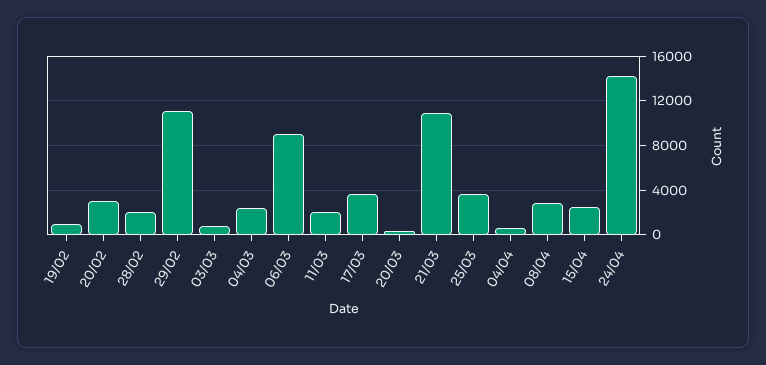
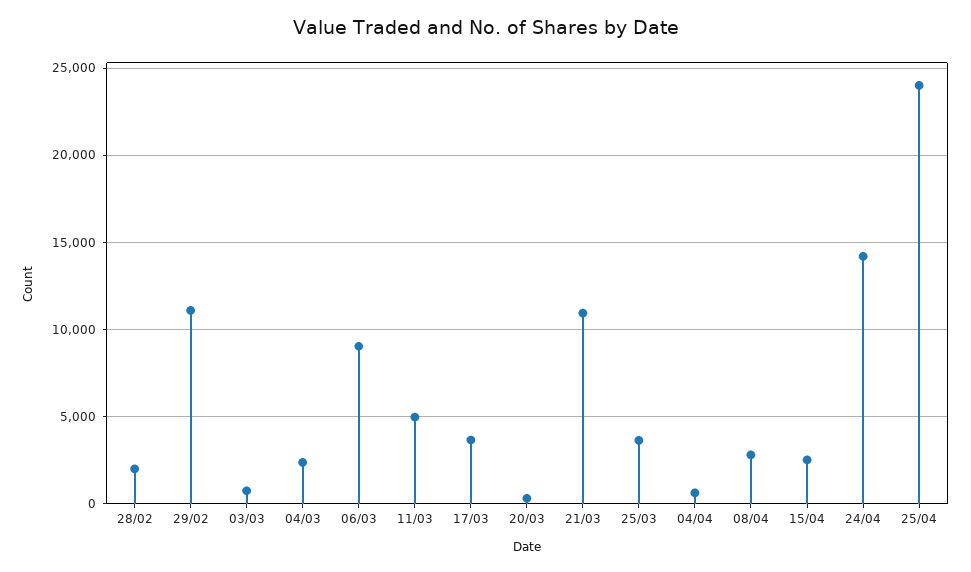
19/02: 1000 -> none
20/02: 3000 -> none
11/03: 2000 -> 5000
25/04: none -> 24000

